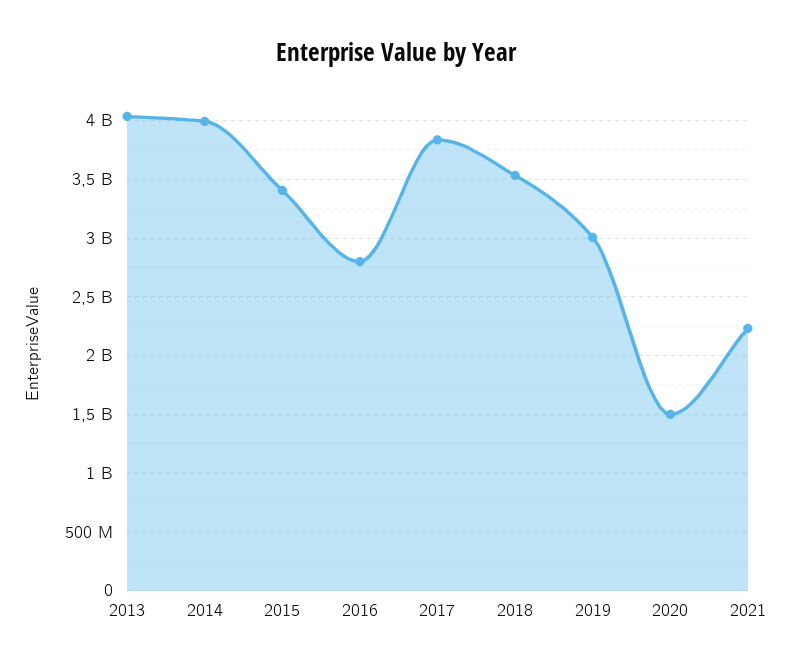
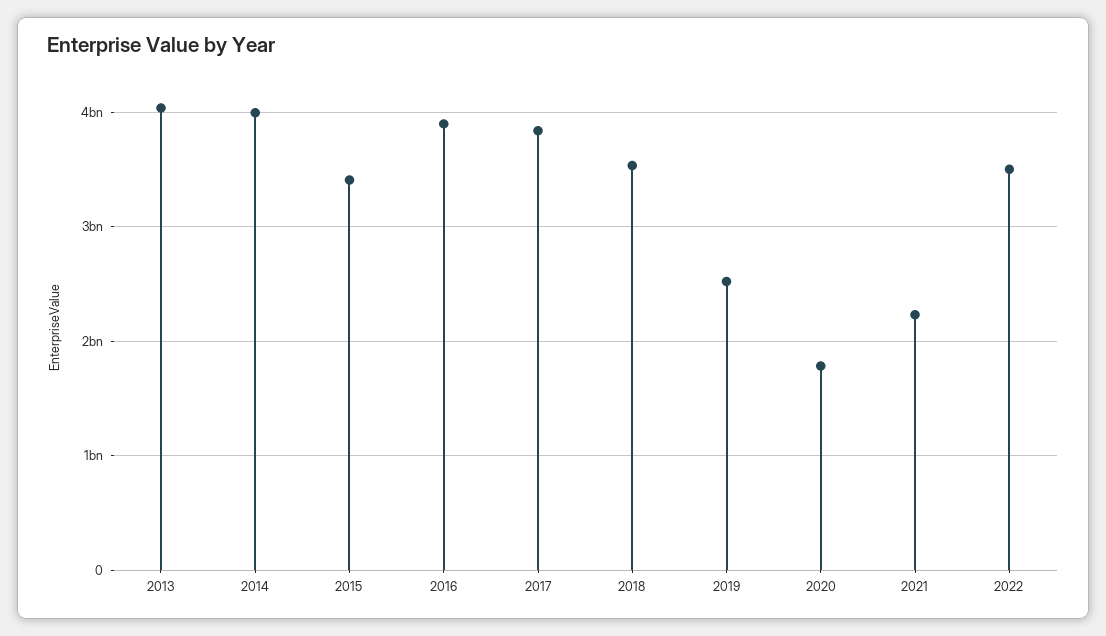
2016: 2800000000 -> 3900000000
2019: 3000000000 -> 2500000000
2020: 1500000000 -> 1800000000
2022: none -> 3500000000

